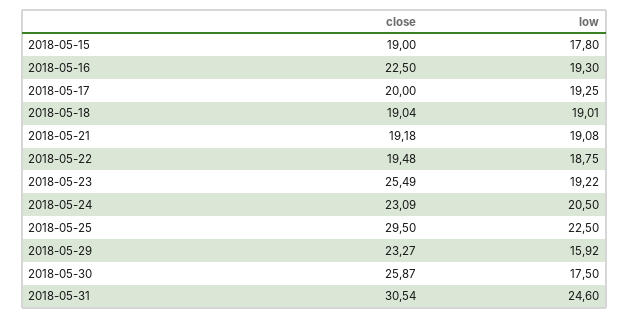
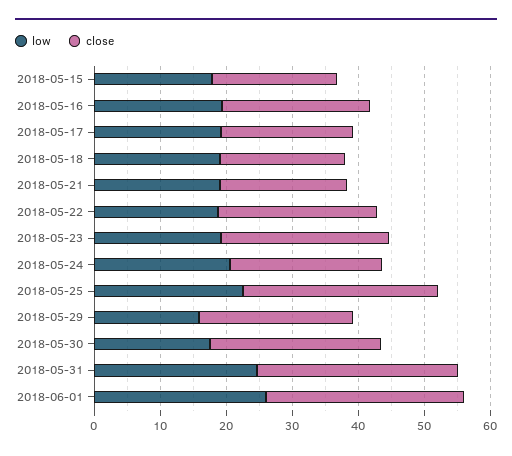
close, 2018-05-22: 19.48 -> 24
low, 2018-06-01: none -> 26
close, 2018-06-01: none -> 30

